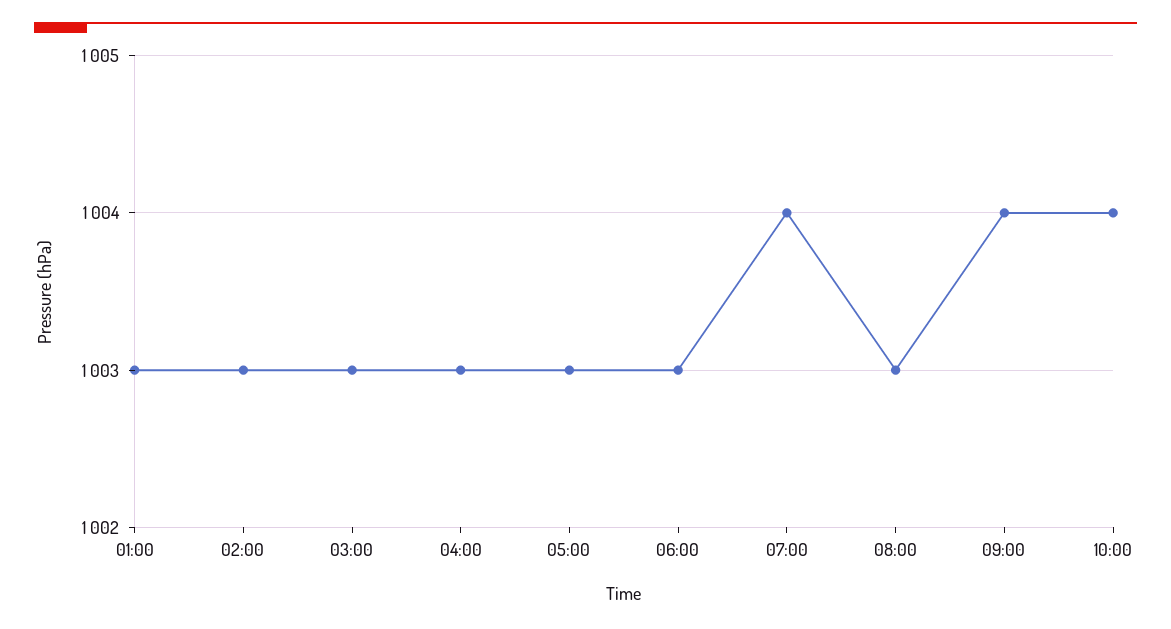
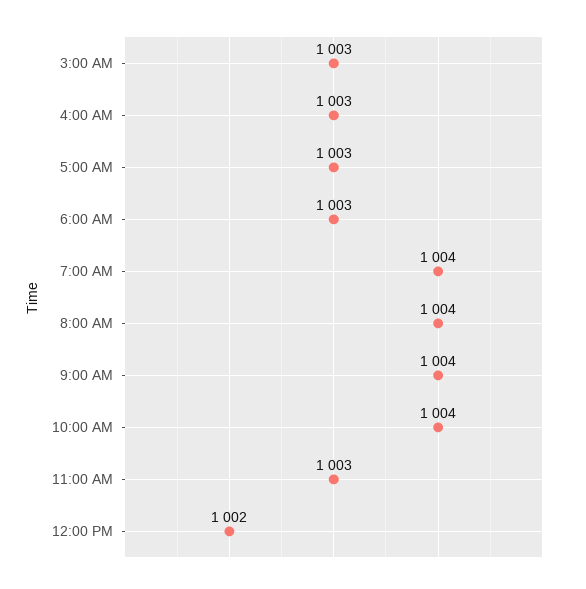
01:00: 1003 -> none
02:00: 1003 -> none
08:00: 1003 -> 1004
11:00 AM: none -> 1003
12:00 PM: none -> 1002

